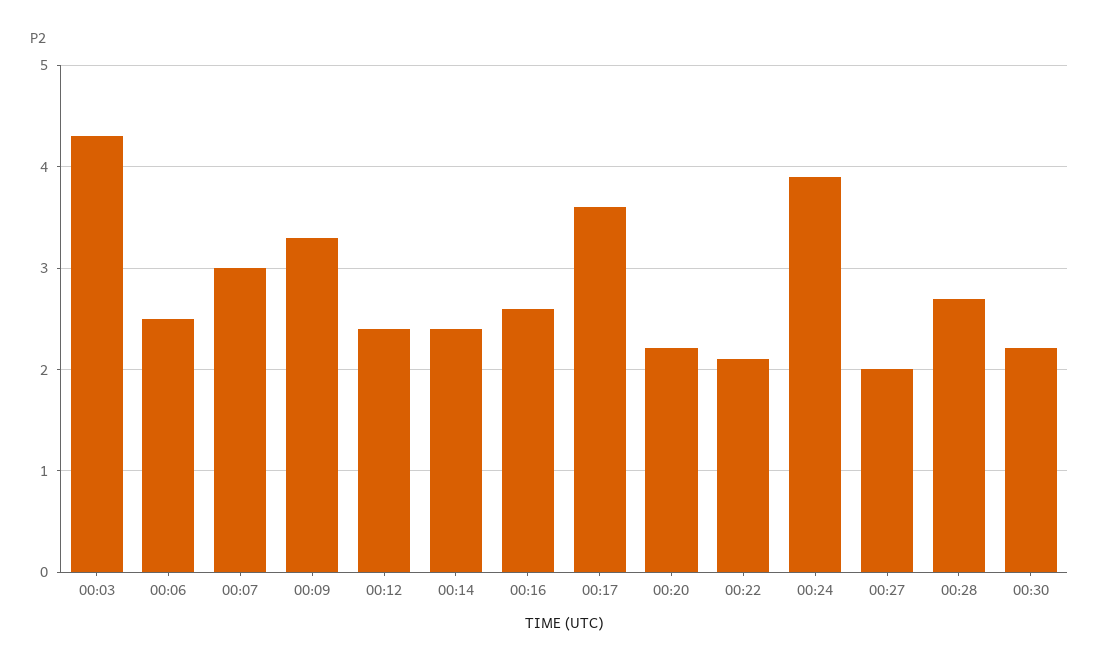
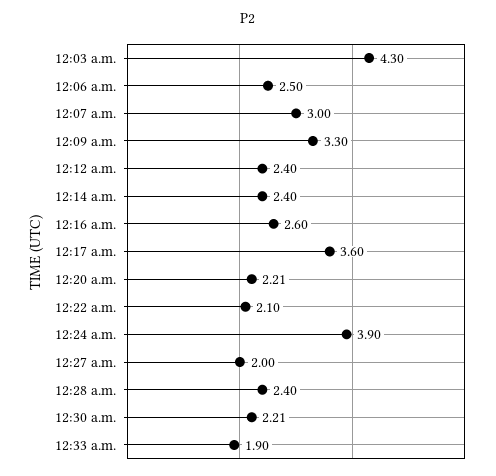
00:28: 2.7 -> 2.4
12:33 a.m.: none -> 1.9

